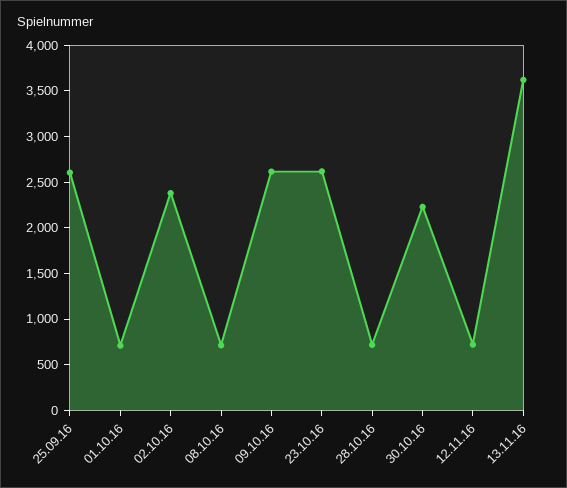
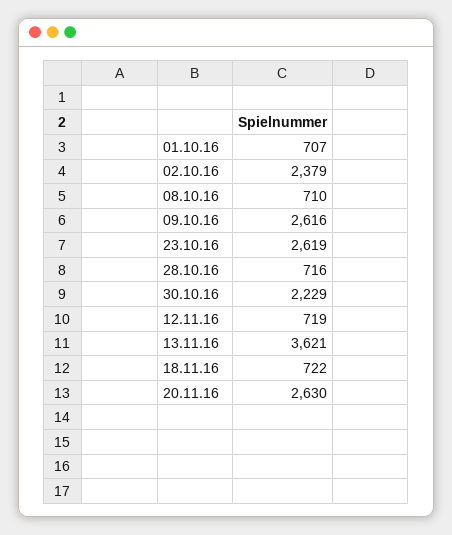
25.09.16: 2600 -> none
18.11.16: none -> 722
20.11.16: none -> 2630

